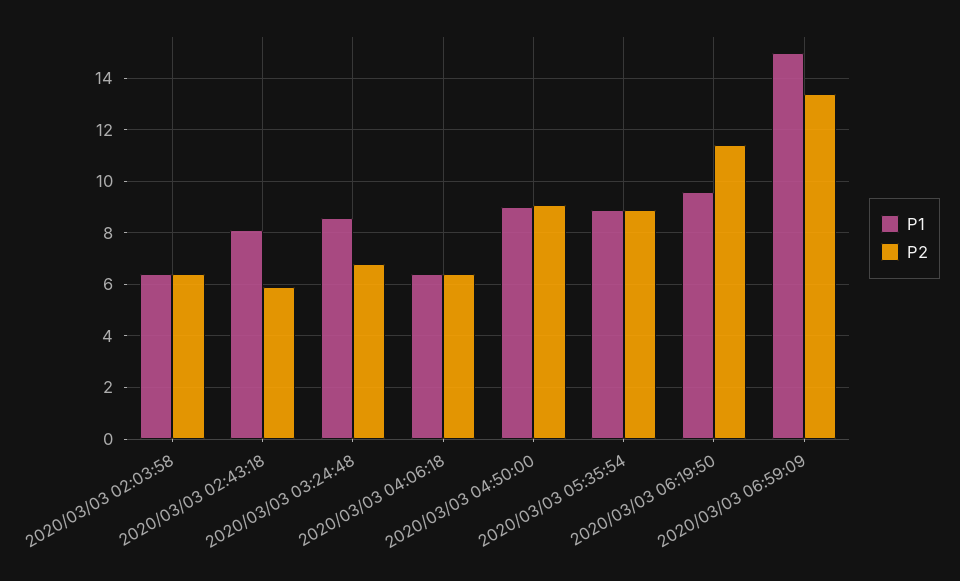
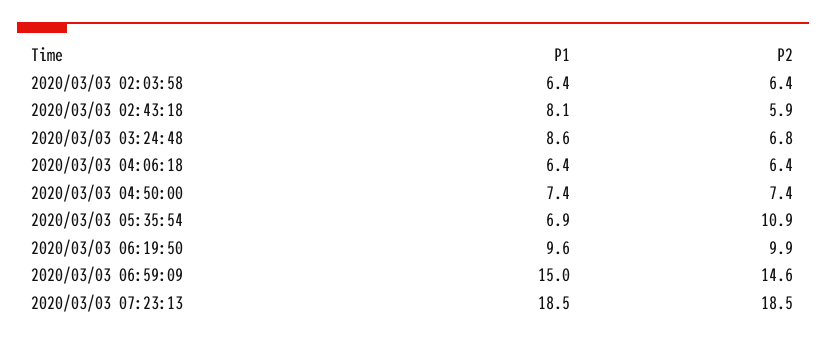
P1, 2020/03/03 04:50:00: 9 -> 7.4
P2, 2020/03/03 04:50:00: 9 -> 7.4
P1, 2020/03/03 05:35:54: 9 -> 6.9
P2, 2020/03/03 05:35:54: 9 -> 10.9
P2, 2020/03/03 06:19:50: 11.5 -> 9.9
P2, 2020/03/03 06:59:09: 13.5 -> 14.6
P1, 2020/03/03 07:23:13: none -> 18.5
P2, 2020/03/03 07:23:13: none -> 18.5

